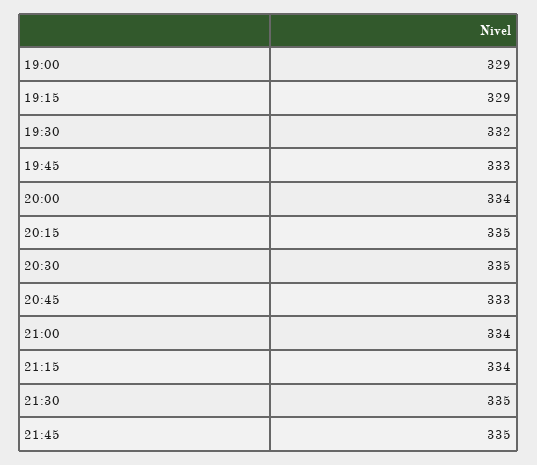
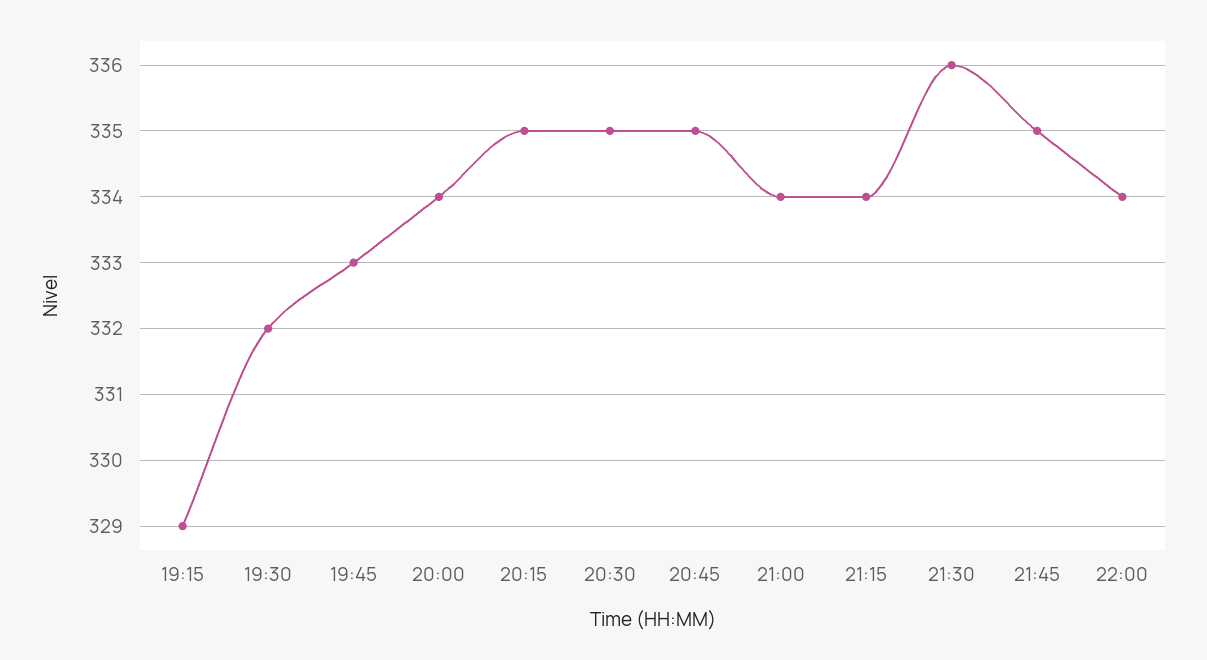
19:00: 329 -> none
20:45: 333 -> 335
21:30: 335 -> 336
22:00: none -> 334

